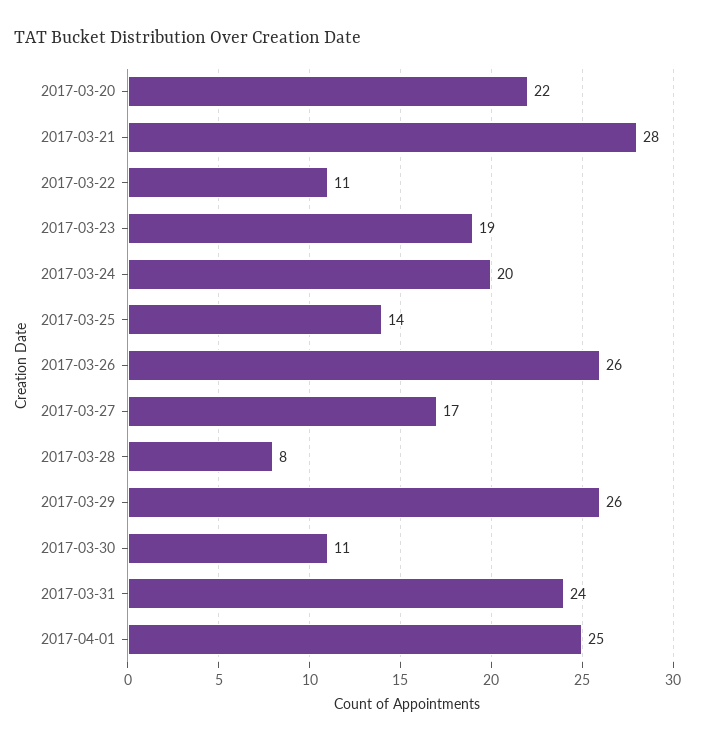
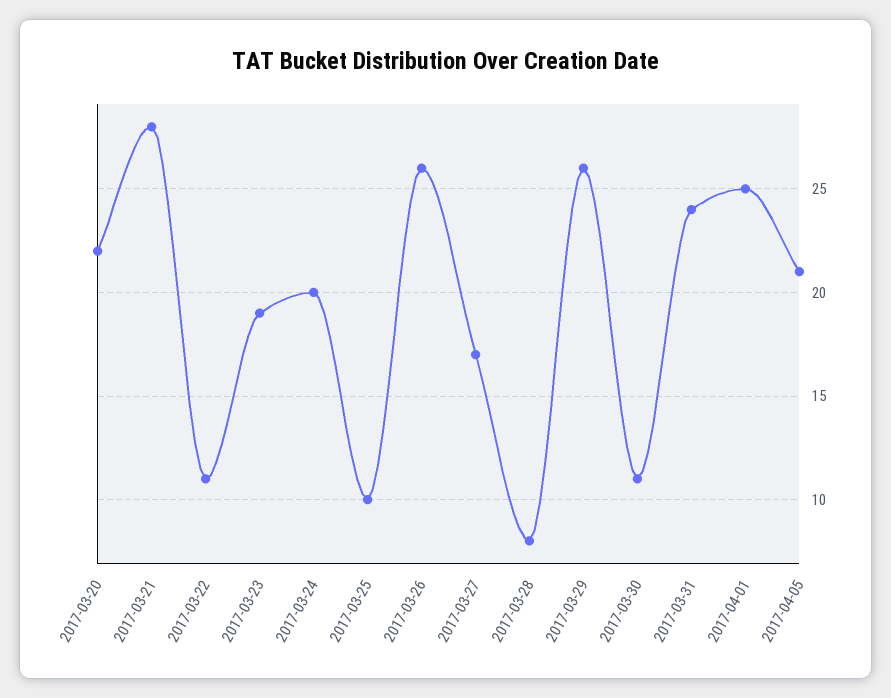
2017-03-25: 14 -> 10
2017-04-05: none -> 21

